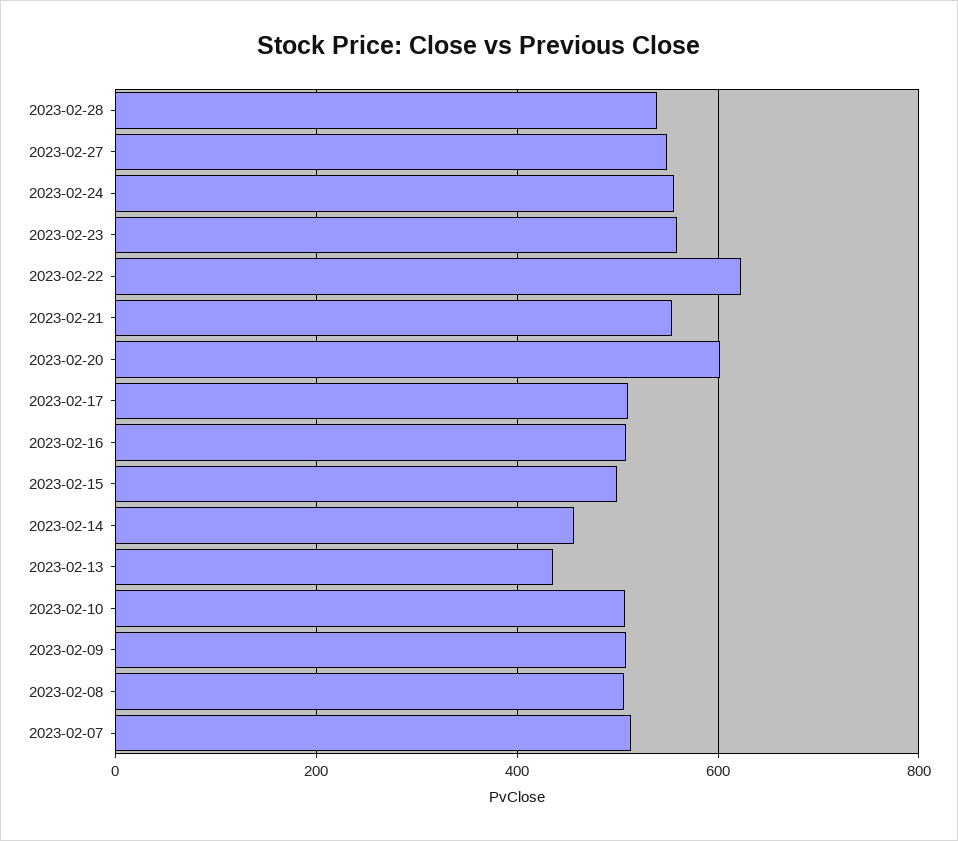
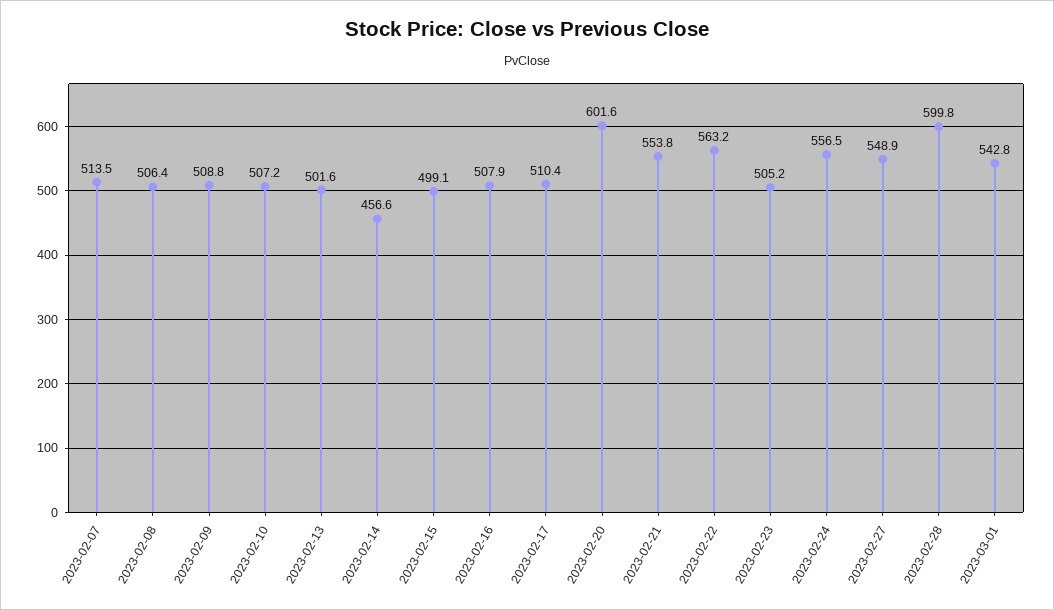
2023-02-28: 540 -> 599.8
2023-02-23: 560 -> 505.2
2023-02-22: 620 -> 563.2
2023-02-13: 440 -> 501.6
2023-03-01: none -> 542.8

